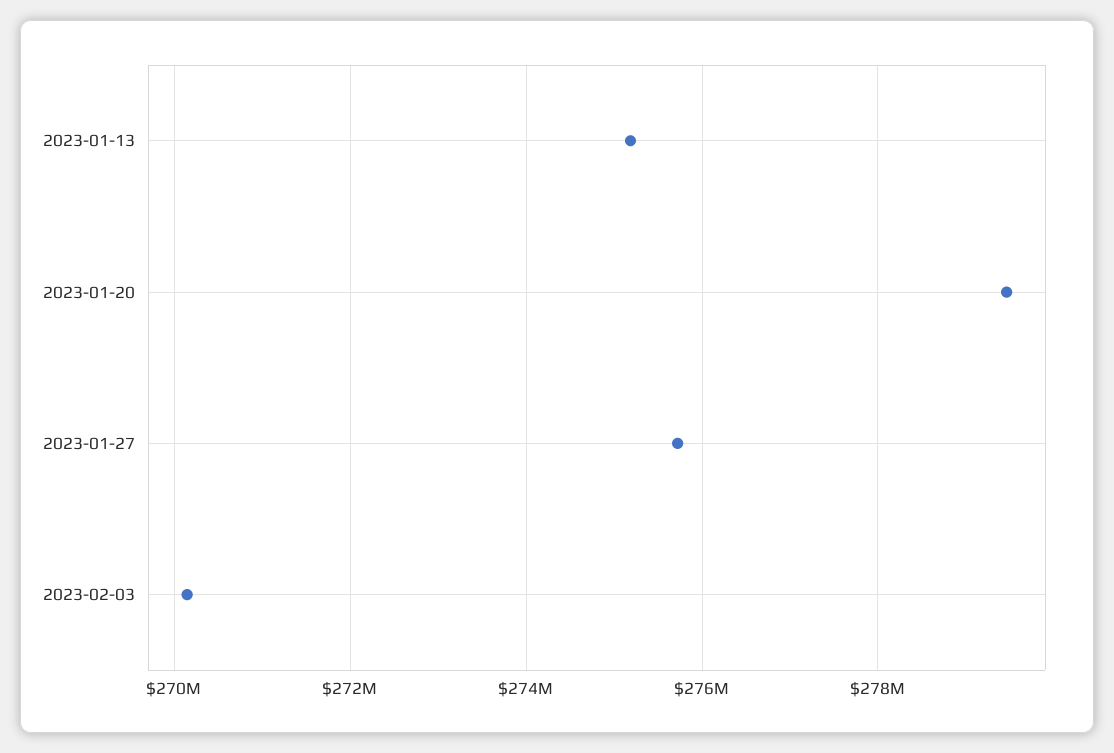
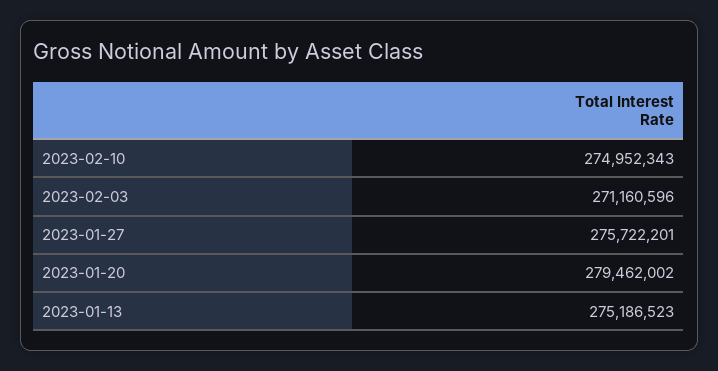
2023-02-03: 270200000 -> 271160596
2023-02-10: none -> 274952343

